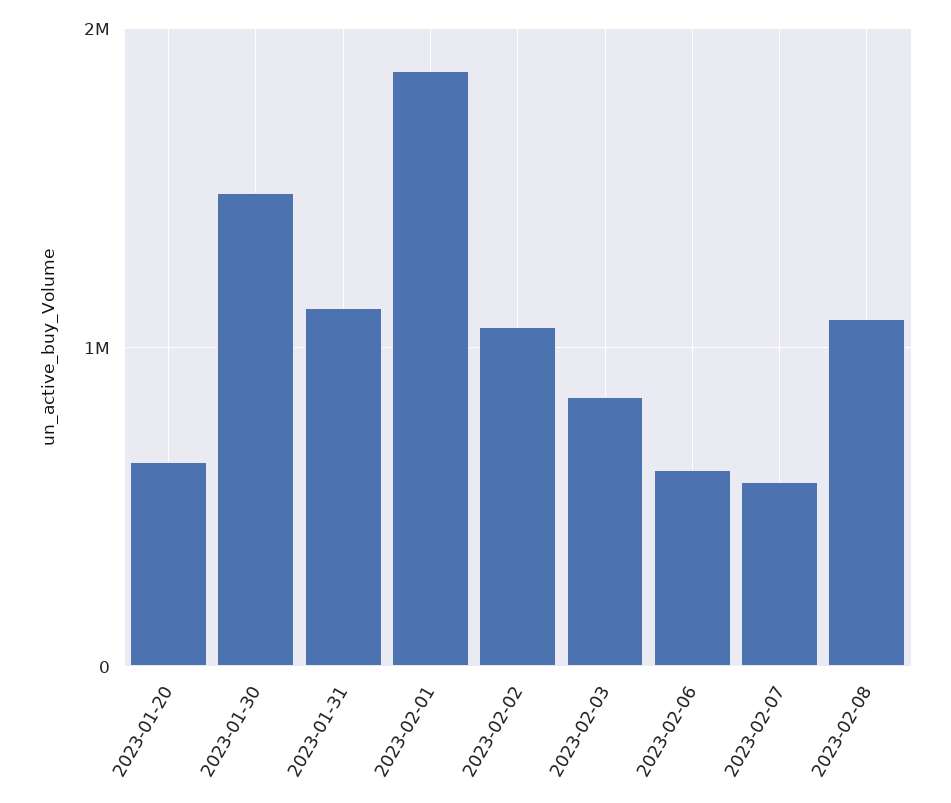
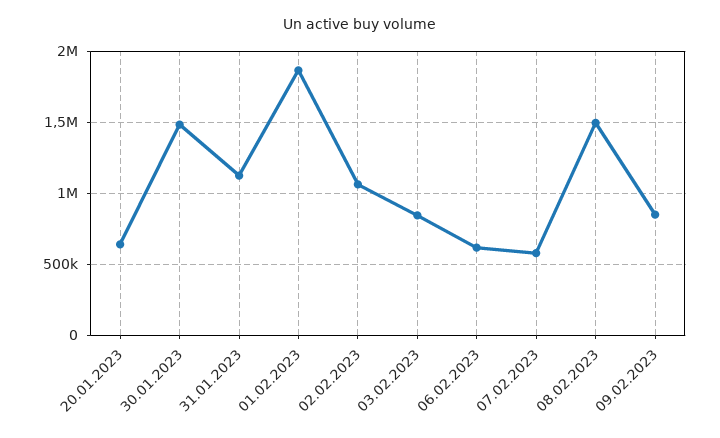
2023-02-08: 1100000 -> 1500000
09.02.2023: none -> 850000

